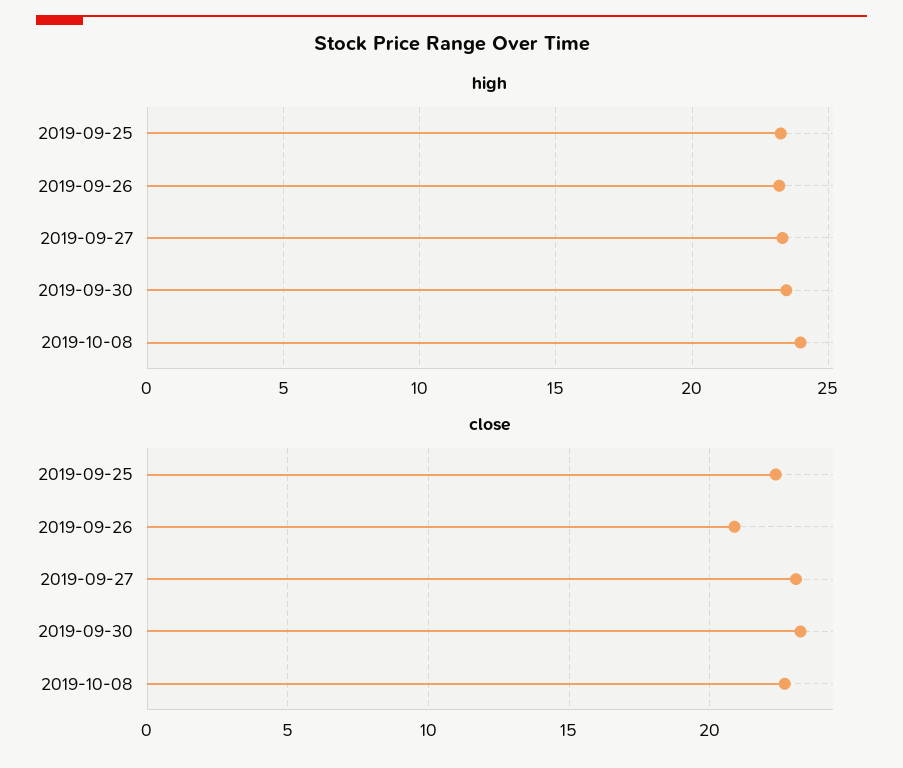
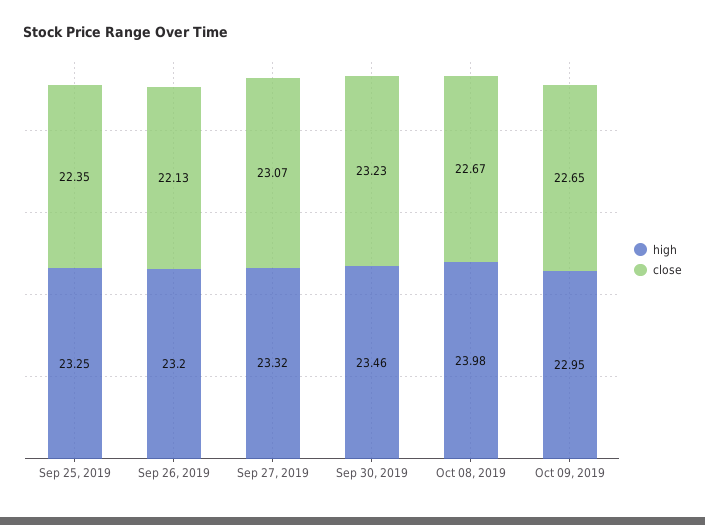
close, 2019-09-26: 21 -> 22.13
high, Oct 09, 2019: none -> 22.95
close, Oct 09, 2019: none -> 22.65

